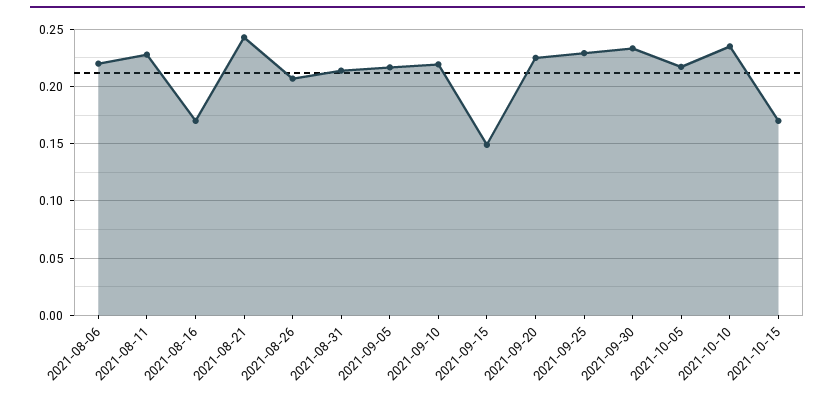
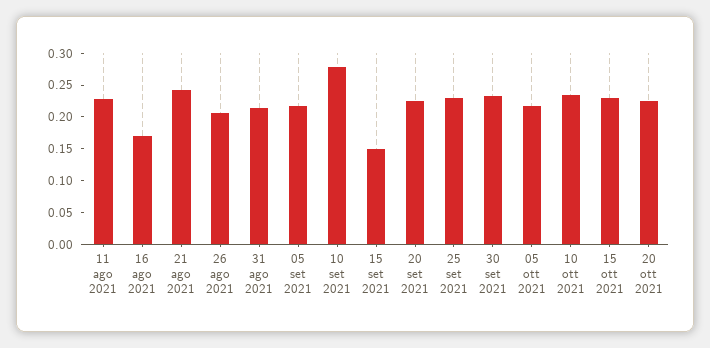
2021-08-06: 0.22 -> none
2021-09-10: 0.22 -> 0.275
2021-10-15: 0.17 -> 0.225
20 ott 2021: none -> 0.225

